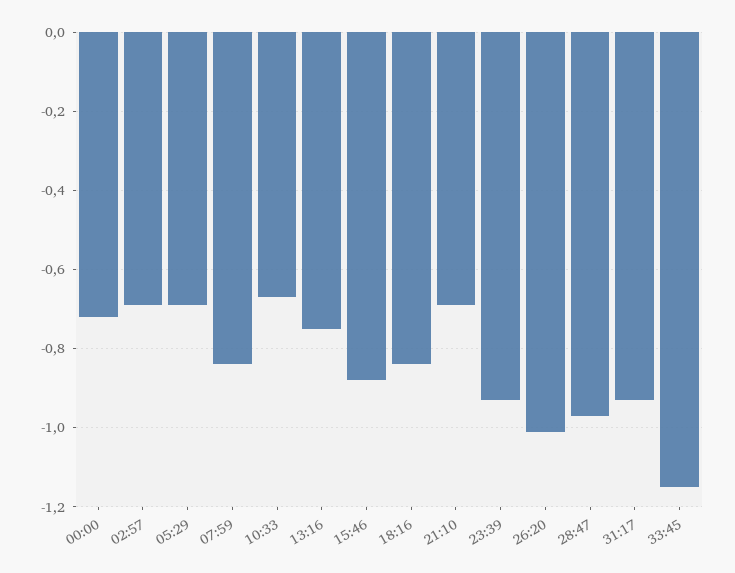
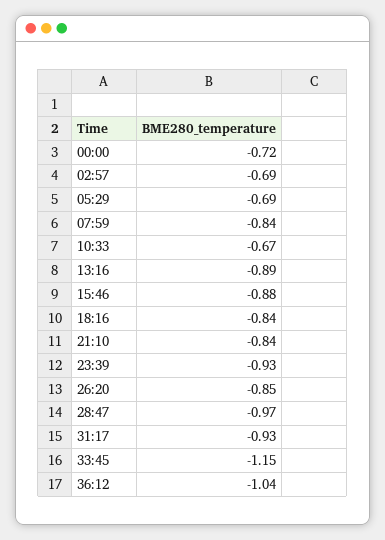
13:16: -0.75 -> -0.89
21:10: -0.7 -> -0.84
26:20: -1 -> -0.85
36:12: none -> -1.04

